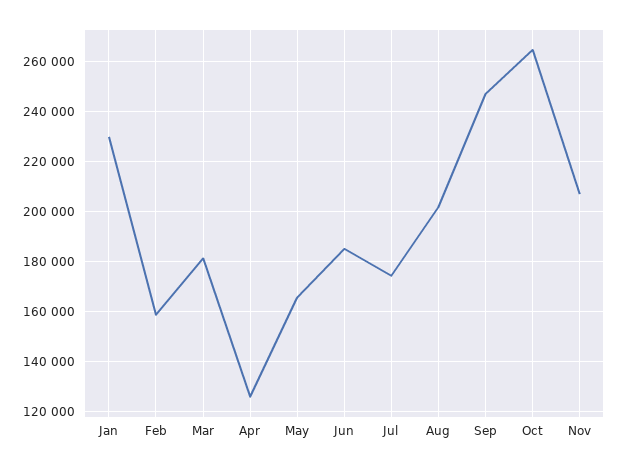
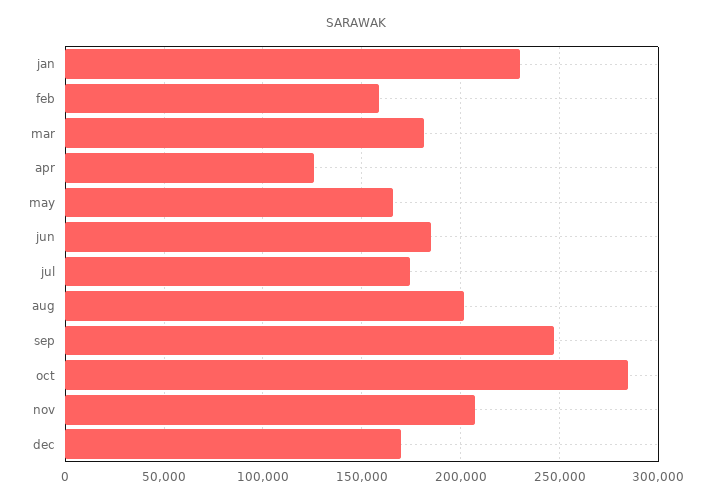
Oct: 265000 -> 285000
dec: none -> 170000

